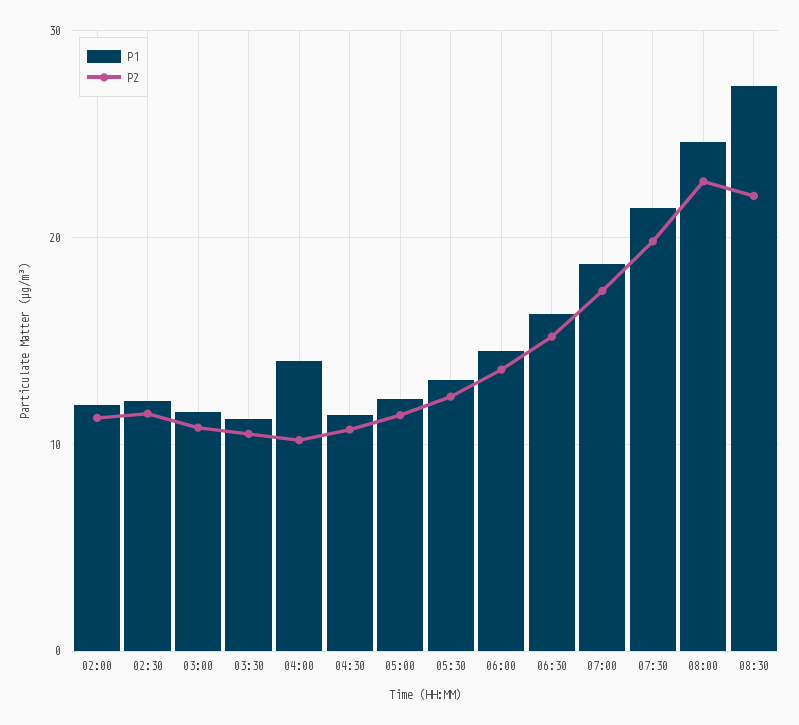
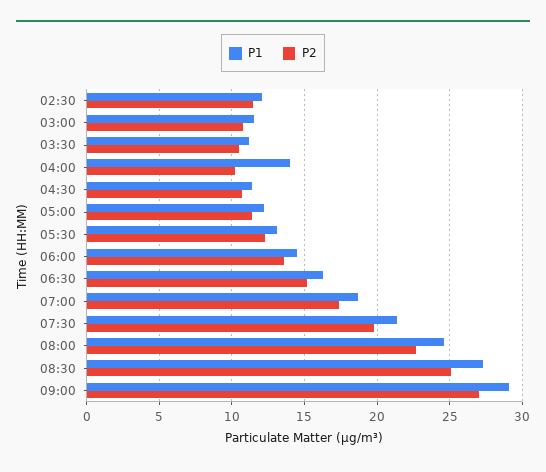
P1, 02:00: 12 -> none
P2, 02:00: 11 -> none
P2, 08:30: 22 -> 25
P1, 09:00: none -> 29
P2, 09:00: none -> 27

